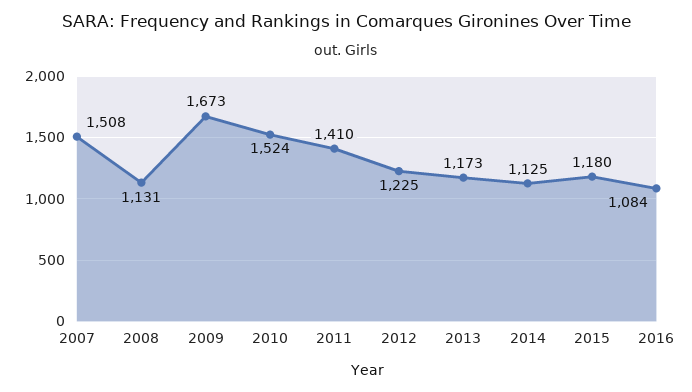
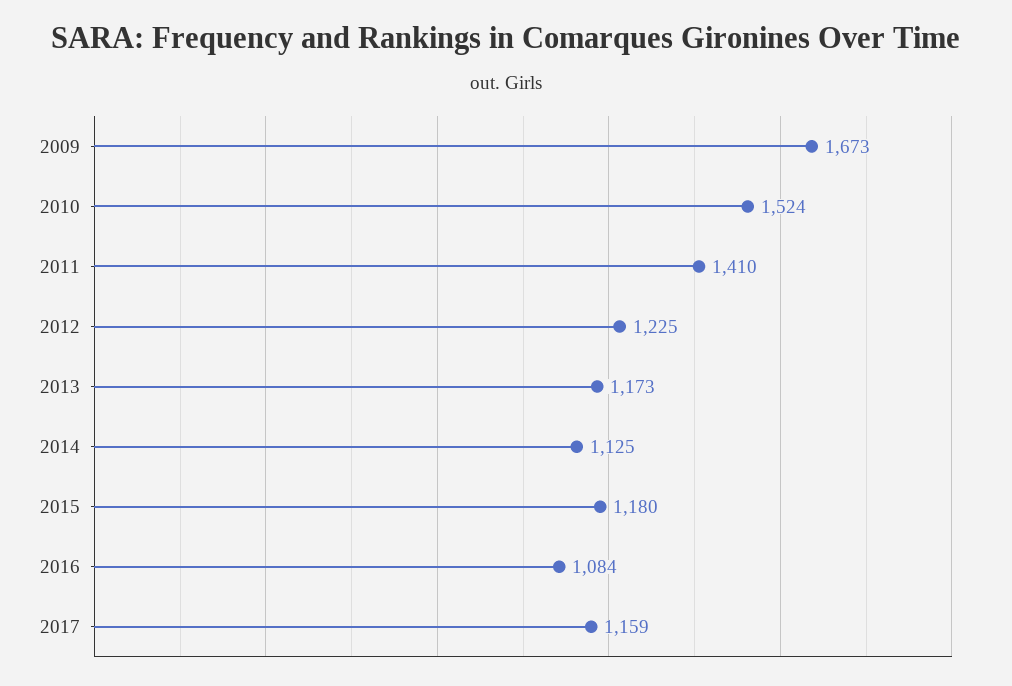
2007: 1508 -> none
2008: 1131 -> none
2017: none -> 1159

